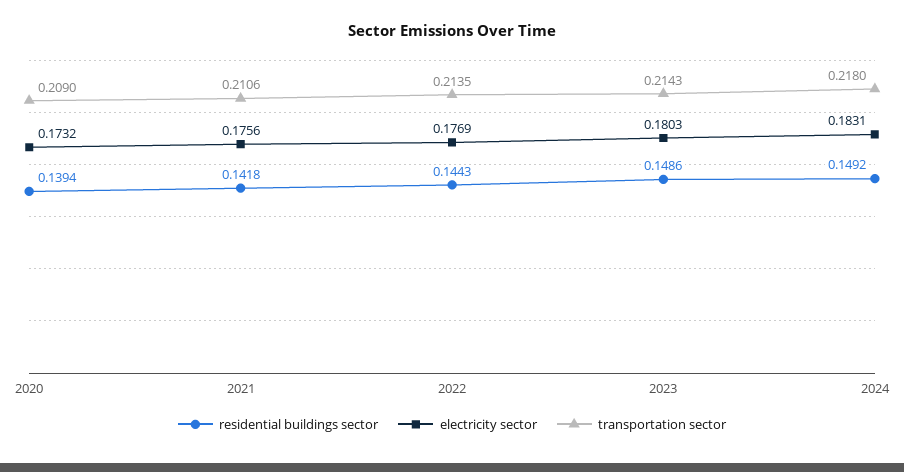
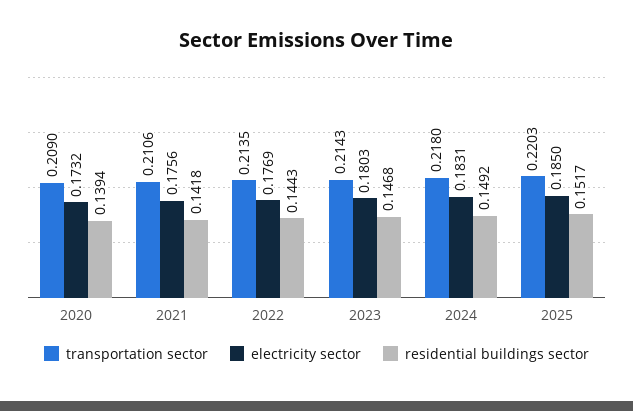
residential buildings sector, 2023: 0.1486 -> 0.1468
transportation sector, 2025: none -> 0.2203
electricity sector, 2025: none -> 0.185
residential buildings sector, 2025: none -> 0.1517

